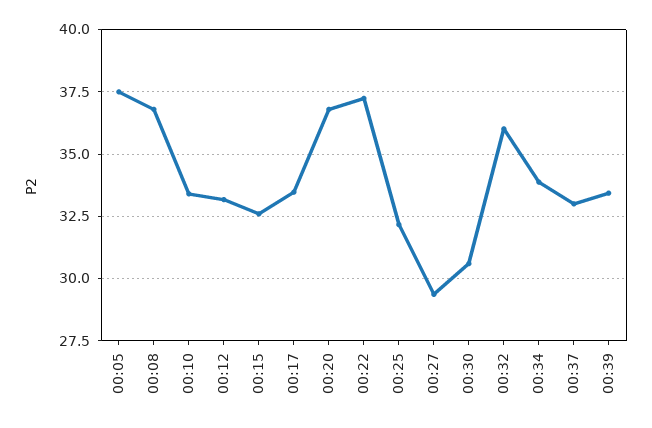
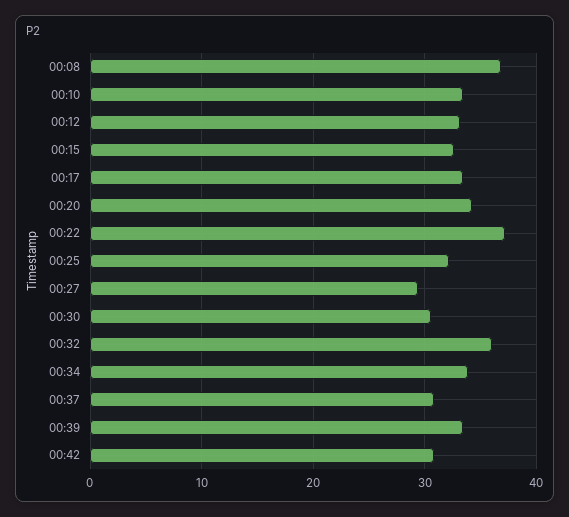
00:05: 37.5 -> none
00:20: 36.75 -> 34
00:37: 33 -> 31
00:42: none -> 31

